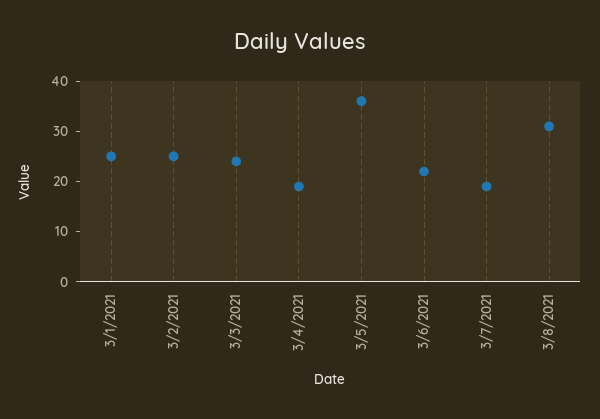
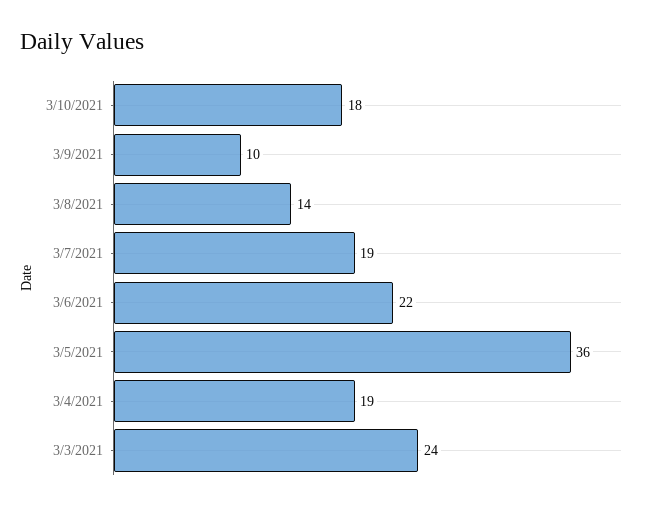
3/1/2021: 25 -> none
3/2/2021: 25 -> none
3/8/2021: 30 -> 14
3/10/2021: none -> 18
3/9/2021: none -> 10

